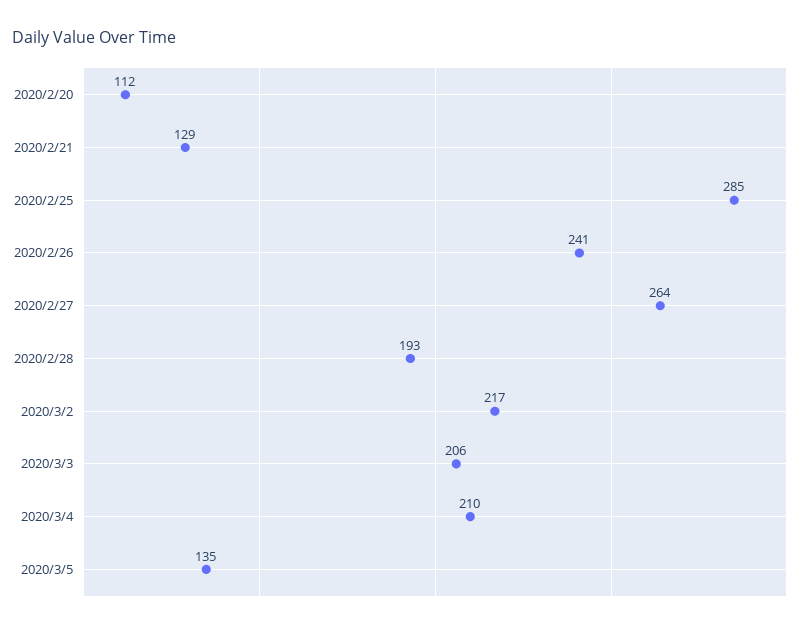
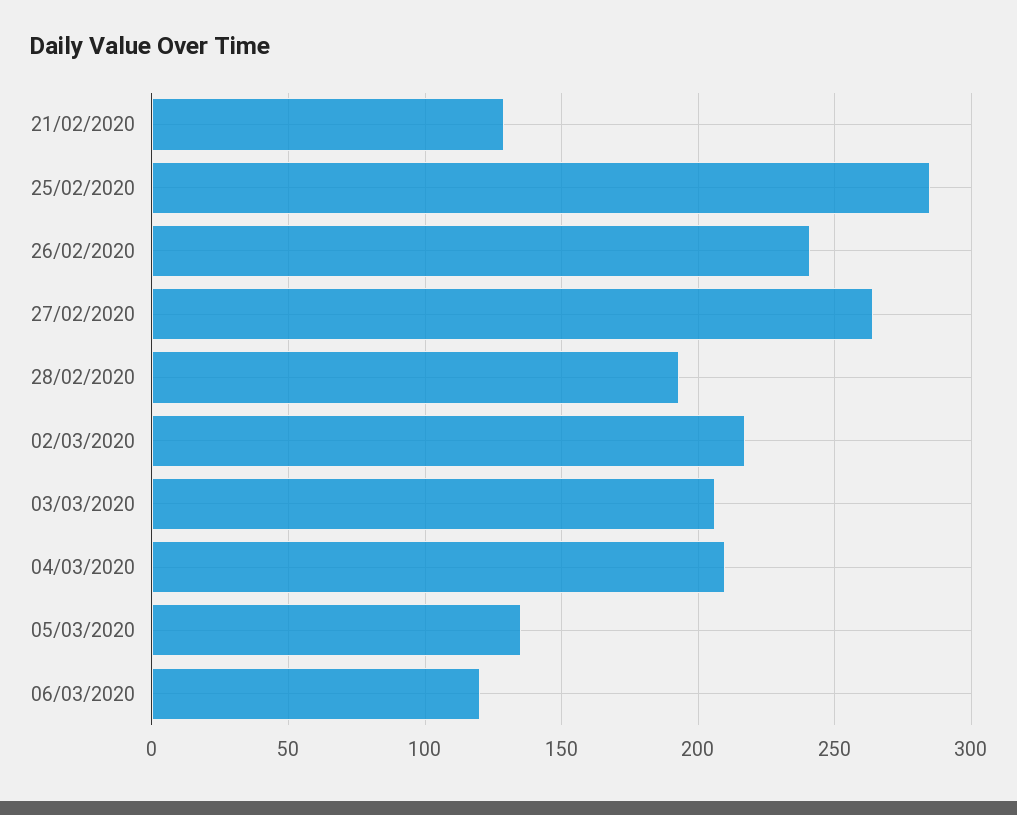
2020/2/20: 112 -> none
06/03/2020: none -> 120

